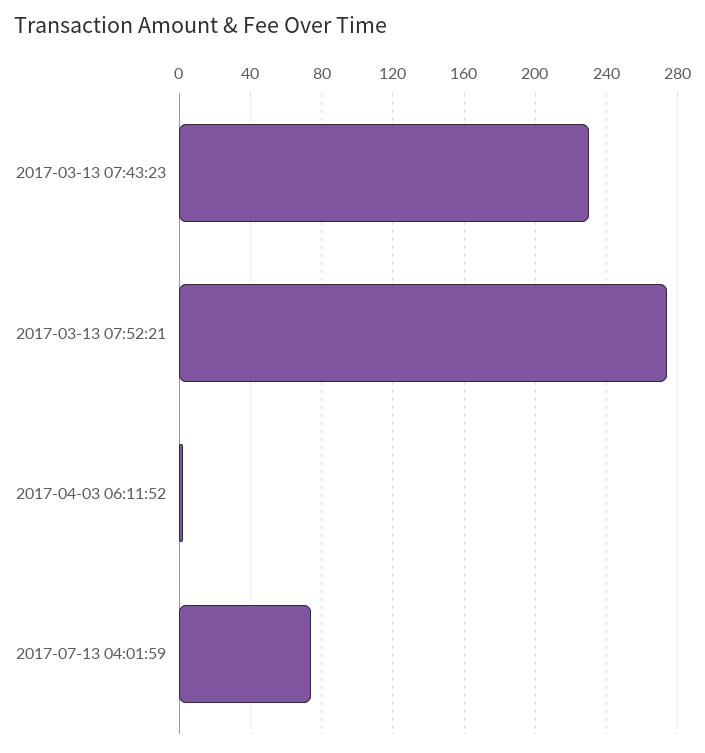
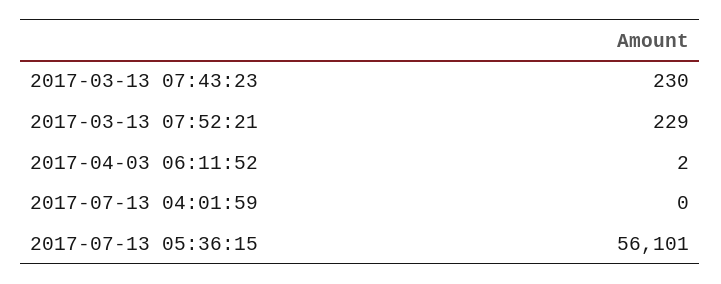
2017-03-13 07:52:21: 275 -> 229
2017-07-13 04:01:59: 75 -> 0
2017-07-13 05:36:15: none -> 56101

